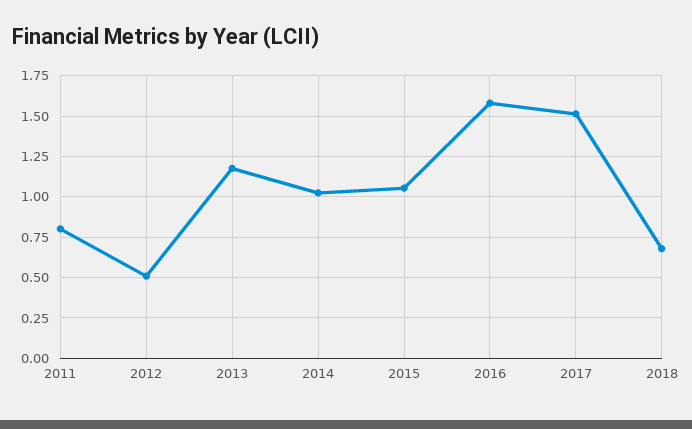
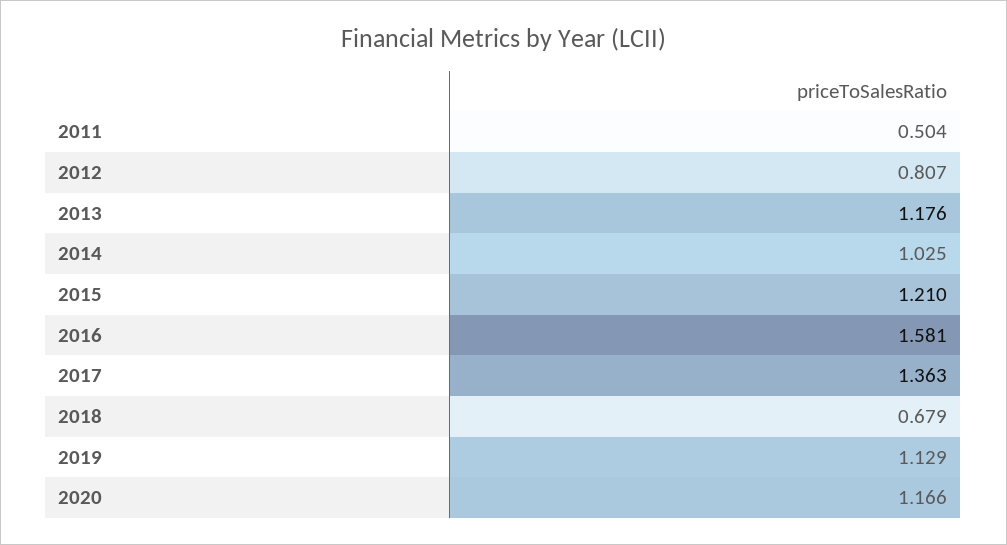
2011: 0.8 -> 0.504
2012: 0.5 -> 0.807
2015: 1.05 -> 1.21
2017: 1.5 -> 1.363
2019: none -> 1.129
2020: none -> 1.166

